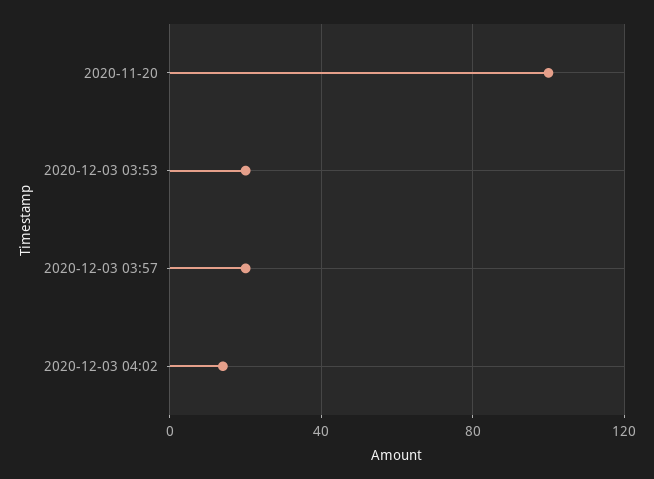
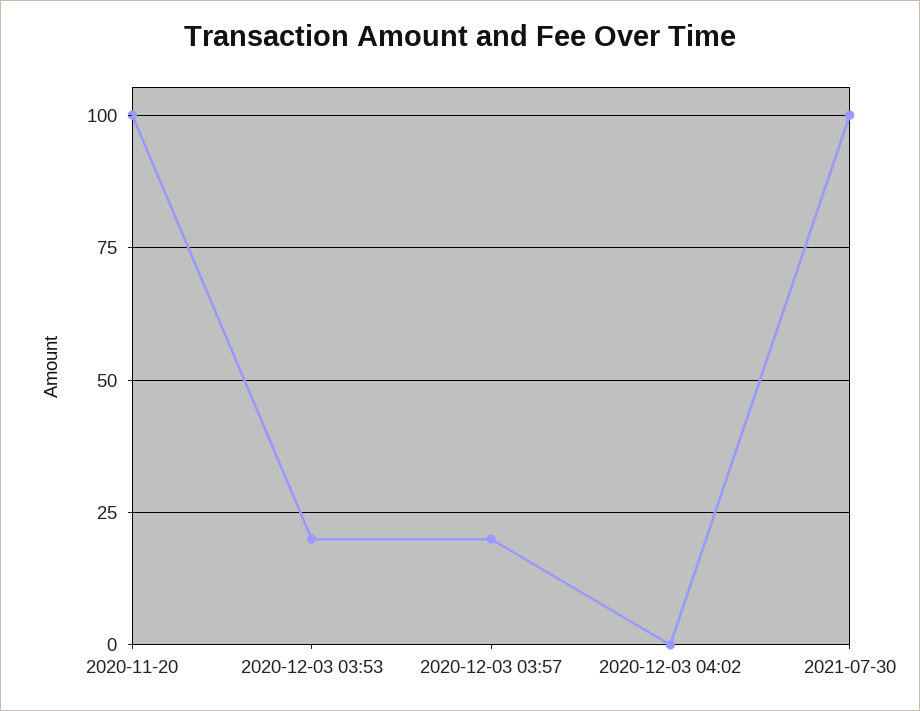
2020-12-03 04:02: 15 -> 0
2021-07-30: none -> 100

